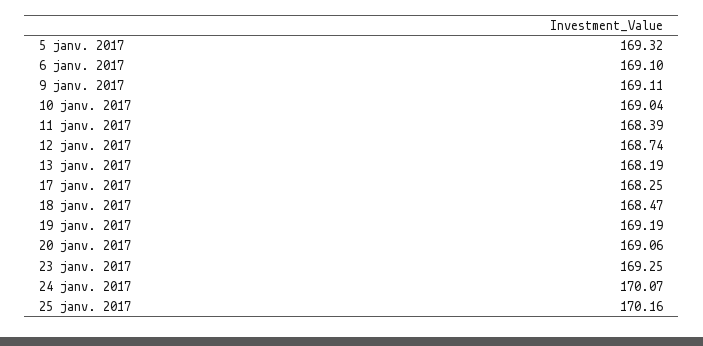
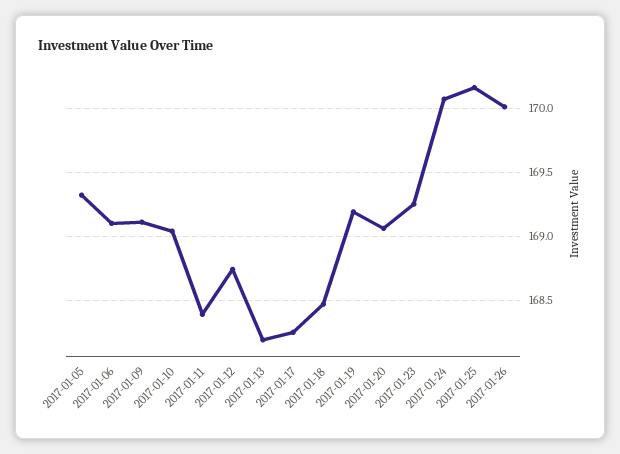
2017-01-26: none -> 170

